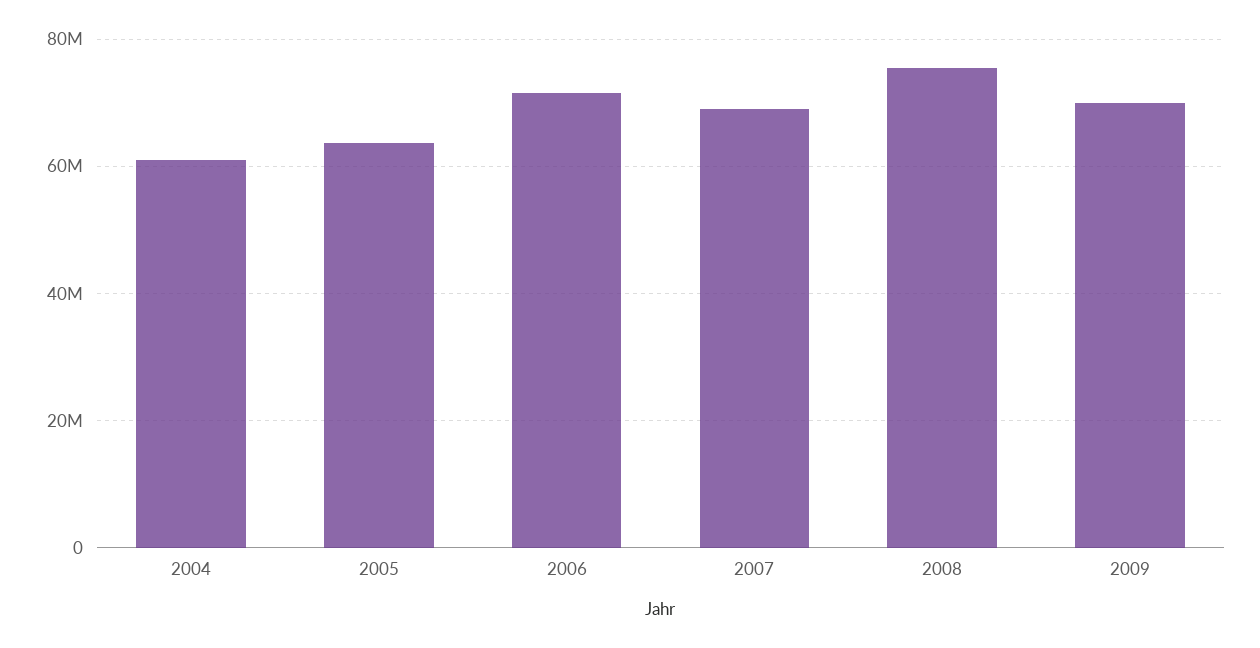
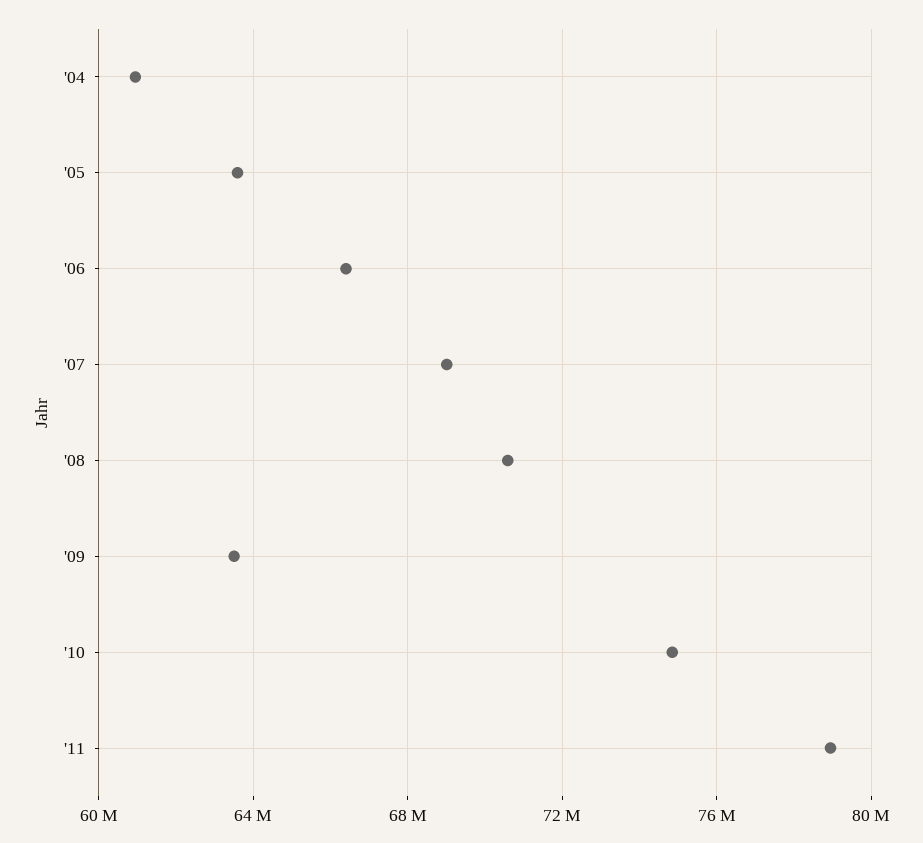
2006: 72000000 -> 66500000
2008: 76000000 -> 70500000
2009: 70000000 -> 63500000
'10: none -> 75000000
'11: none -> 79000000

